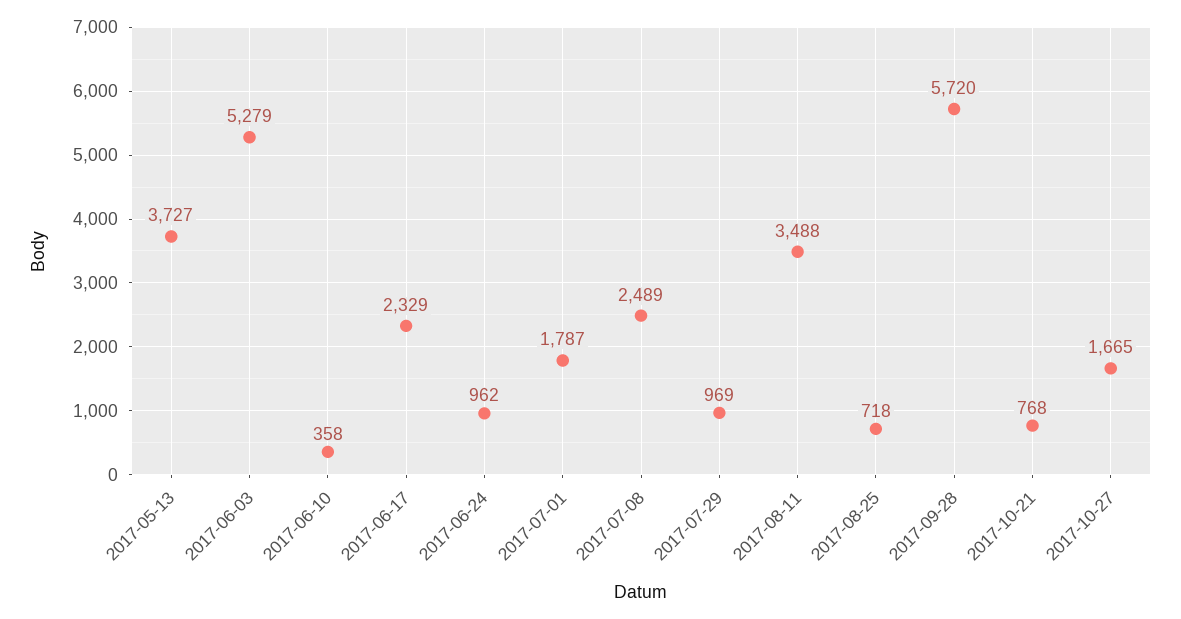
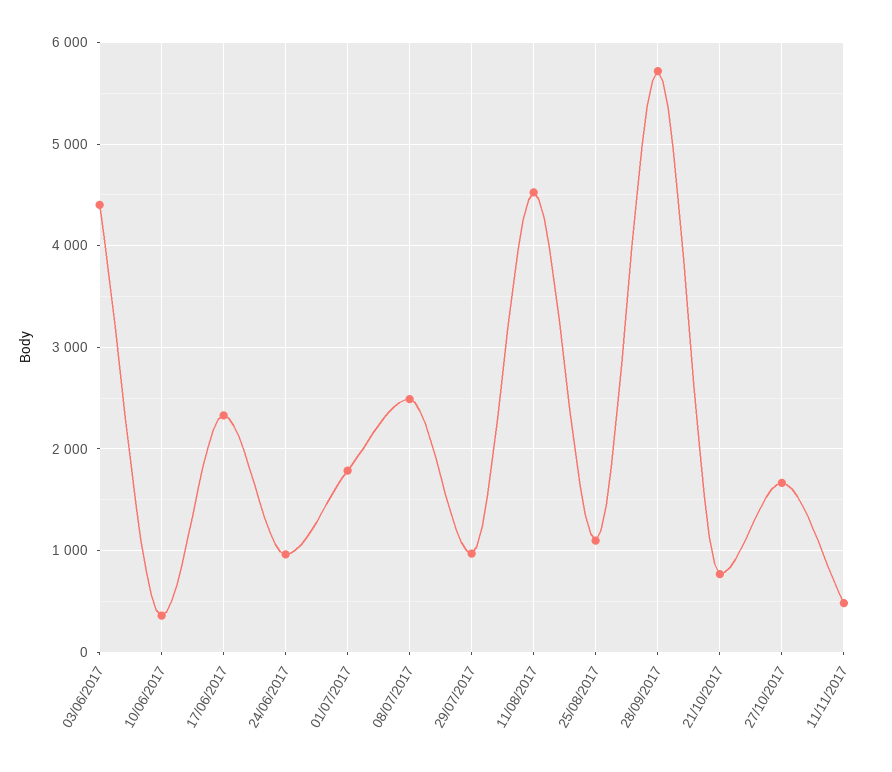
2017-05-13: 3727 -> none
2017-06-03: 5279 -> 4400
2017-08-11: 3488 -> 4500
2017-08-25: 718 -> 1100
11/11/2017: none -> 500

